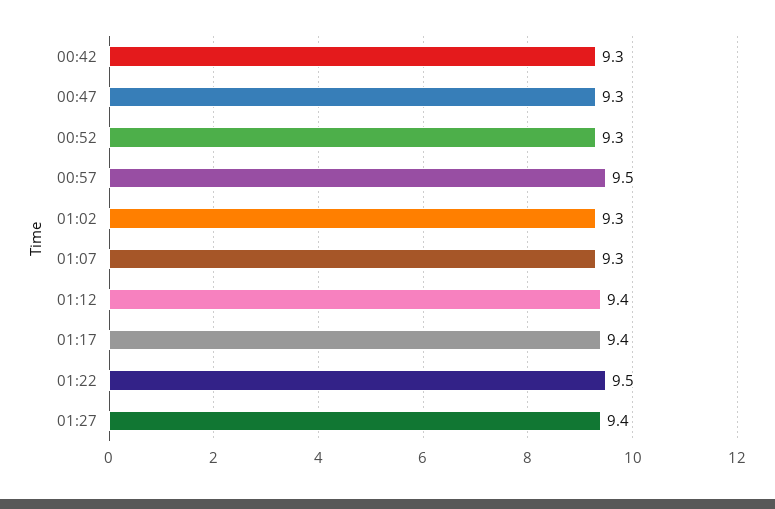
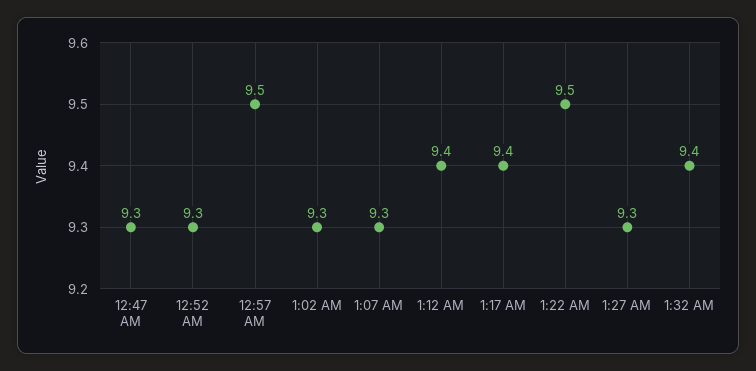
00:42: 9.3 -> none
01:27: 9.4 -> 9.3
1:32 AM: none -> 9.4

